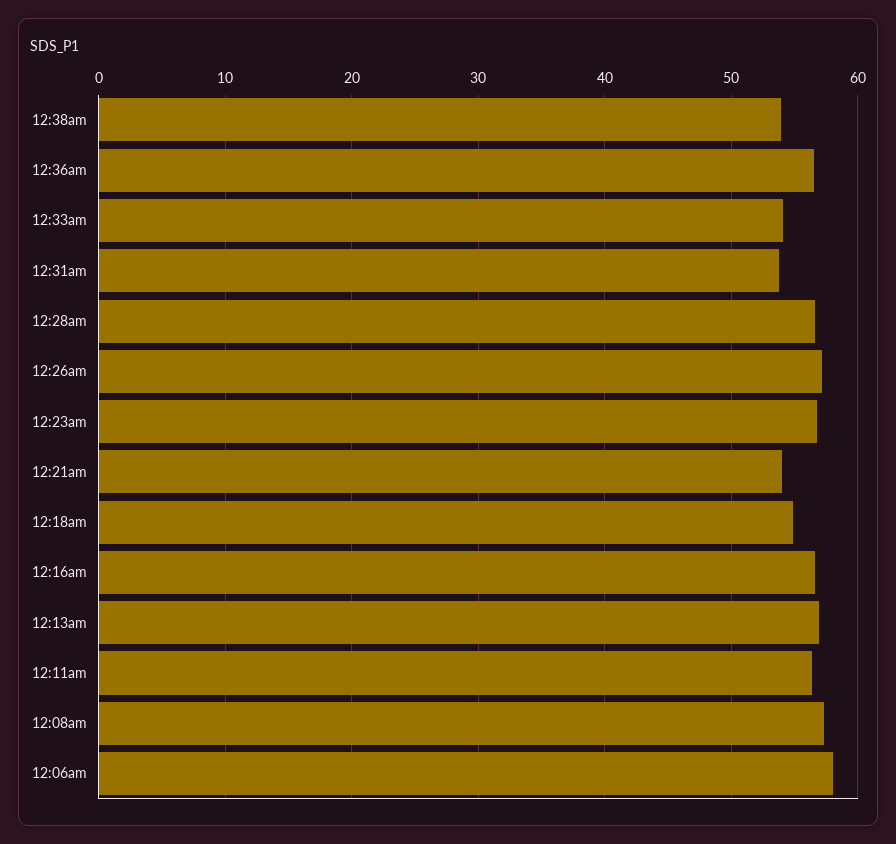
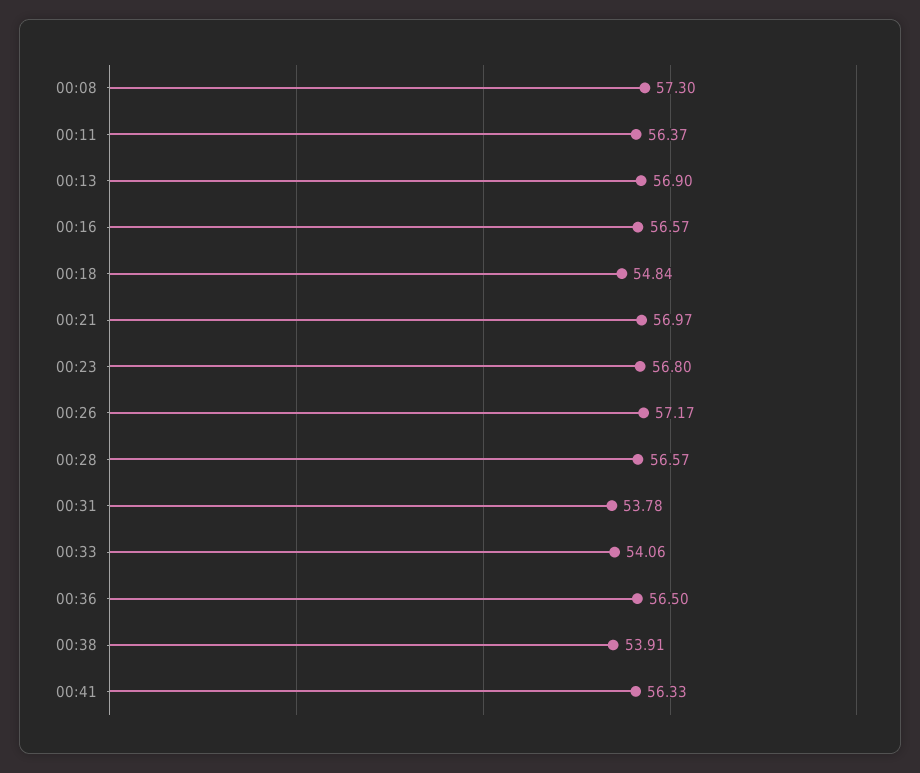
12:21am: 54 -> 56.97
12:06am: 58 -> none
00:41: none -> 56.33

